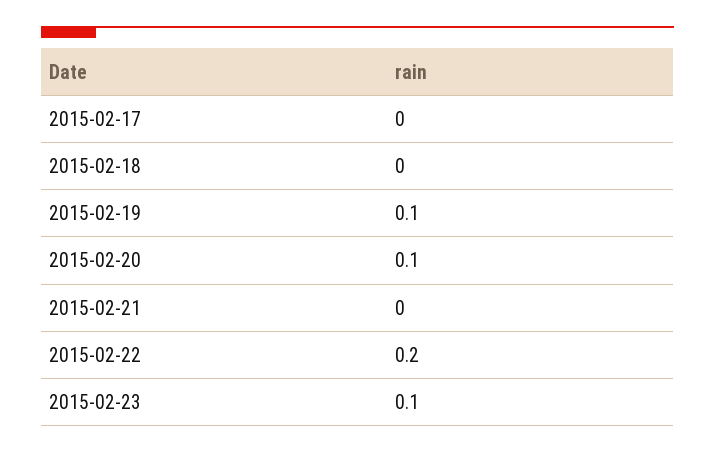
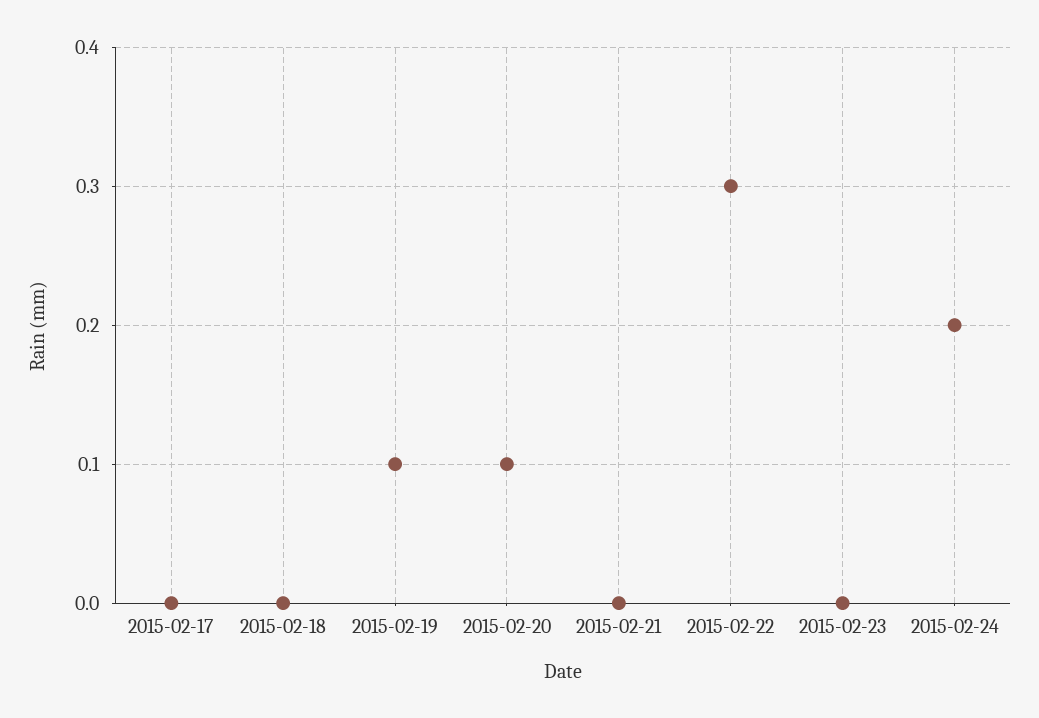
2015-02-22: 0.2 -> 0.3
2015-02-23: 0.1 -> 0
2015-02-24: none -> 0.2

